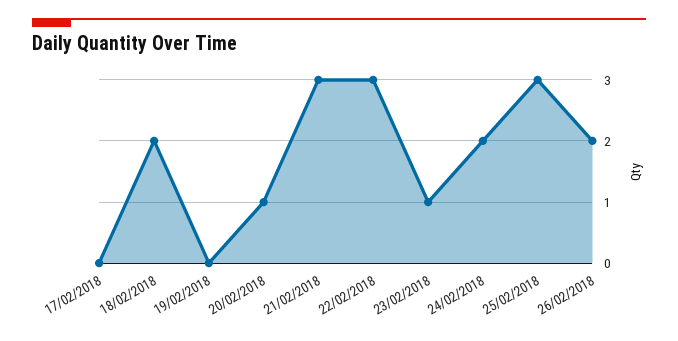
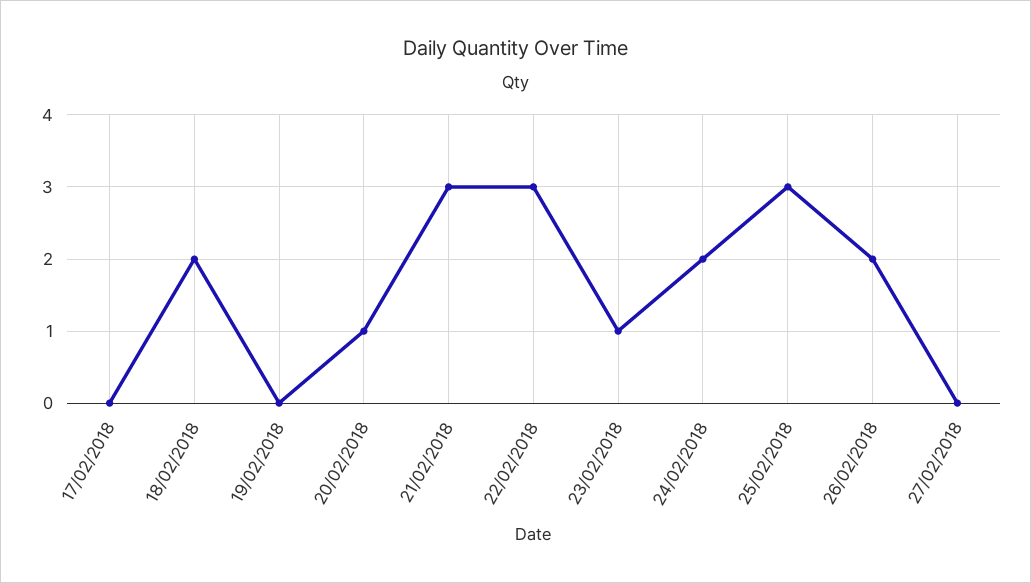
27/02/2018: none -> 0

